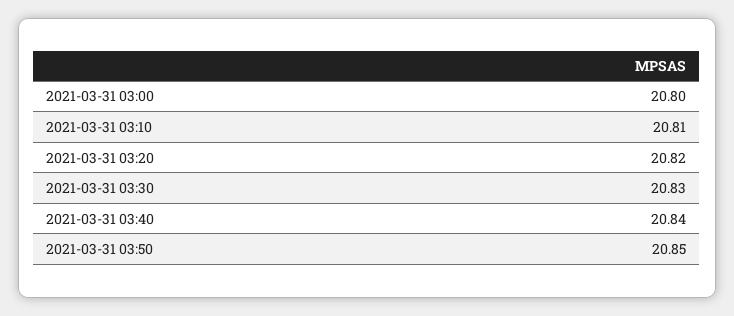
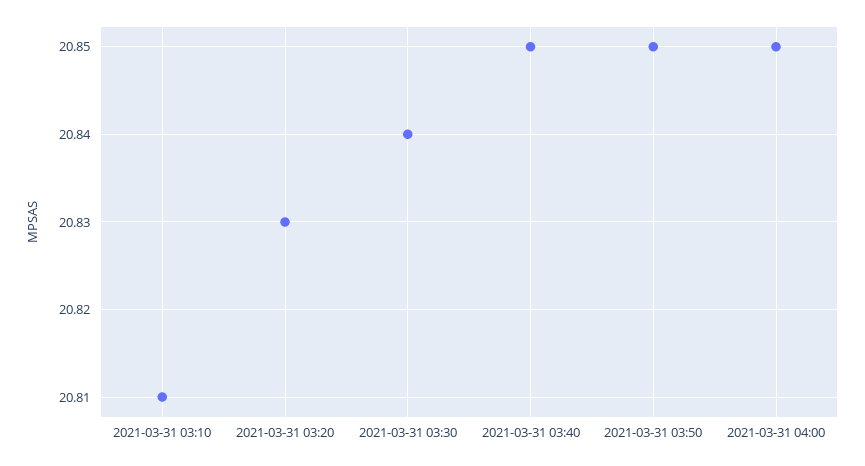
2021-03-31 03:00: 20.8 -> none
2021-03-31 03:20: 20.82 -> 20.83
2021-03-31 03:30: 20.83 -> 20.84
2021-03-31 03:40: 20.84 -> 20.85
2021-03-31 04:00: none -> 20.85

